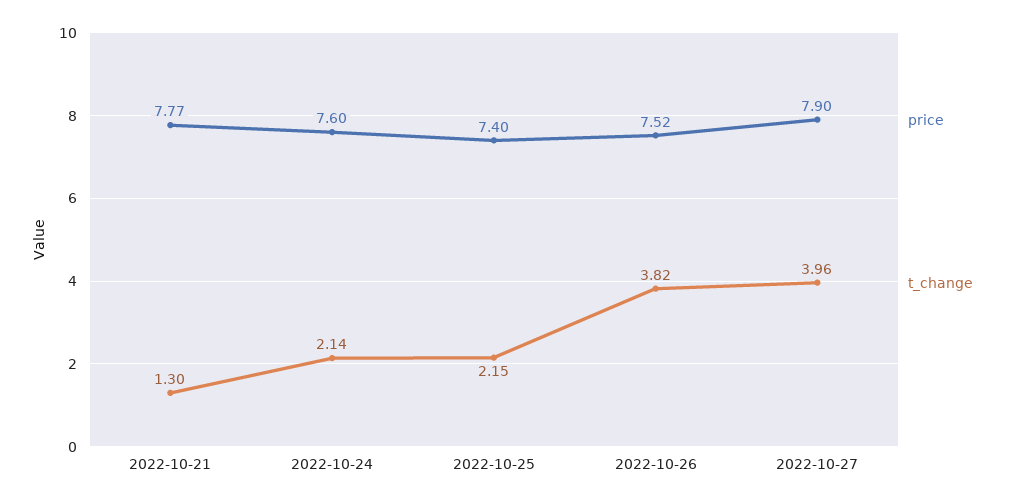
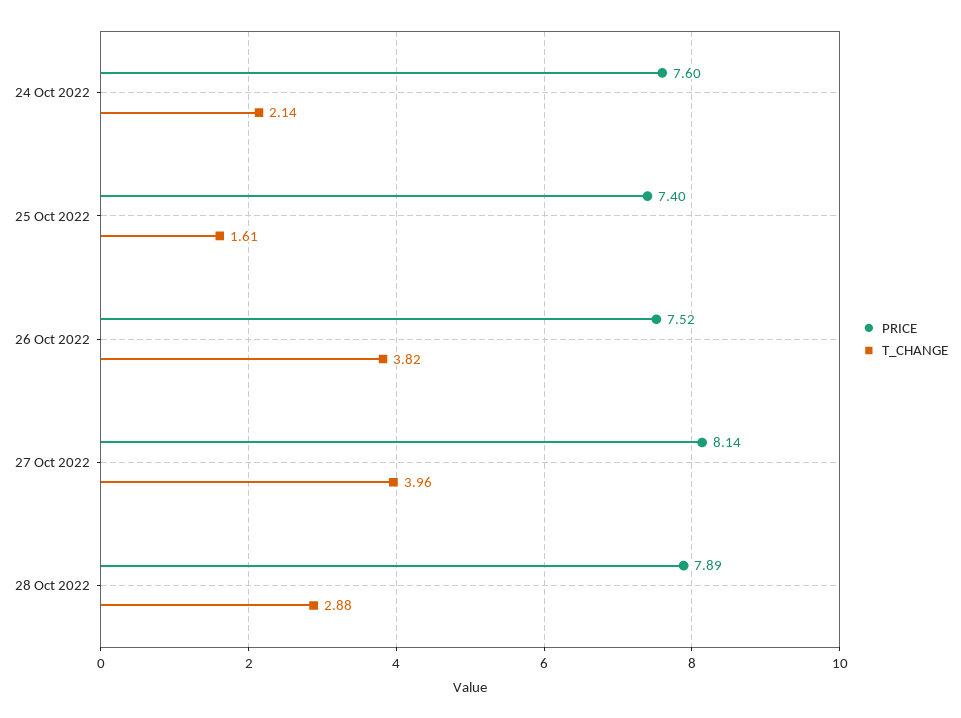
price, 2022-10-21: 7.77 -> none
t_change, 2022-10-21: 1.3 -> none
t_change, 2022-10-25: 2.15 -> 1.61
price, 2022-10-27: 7.9 -> 8.14
price, 28 Oct 2022: none -> 7.89
t_change, 28 Oct 2022: none -> 2.88

